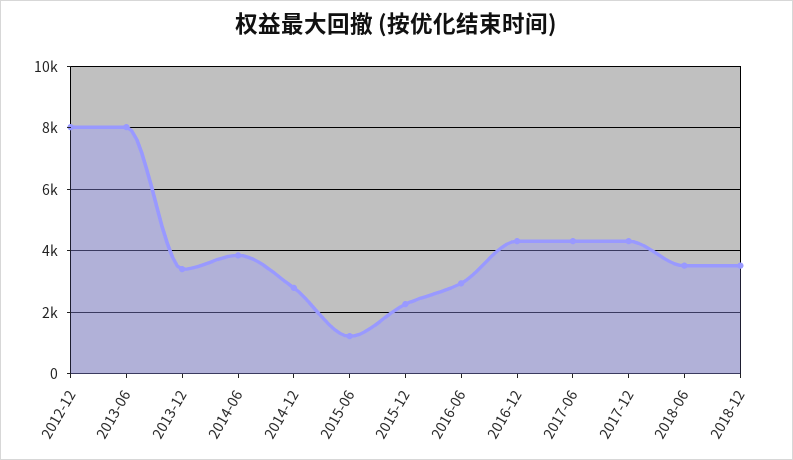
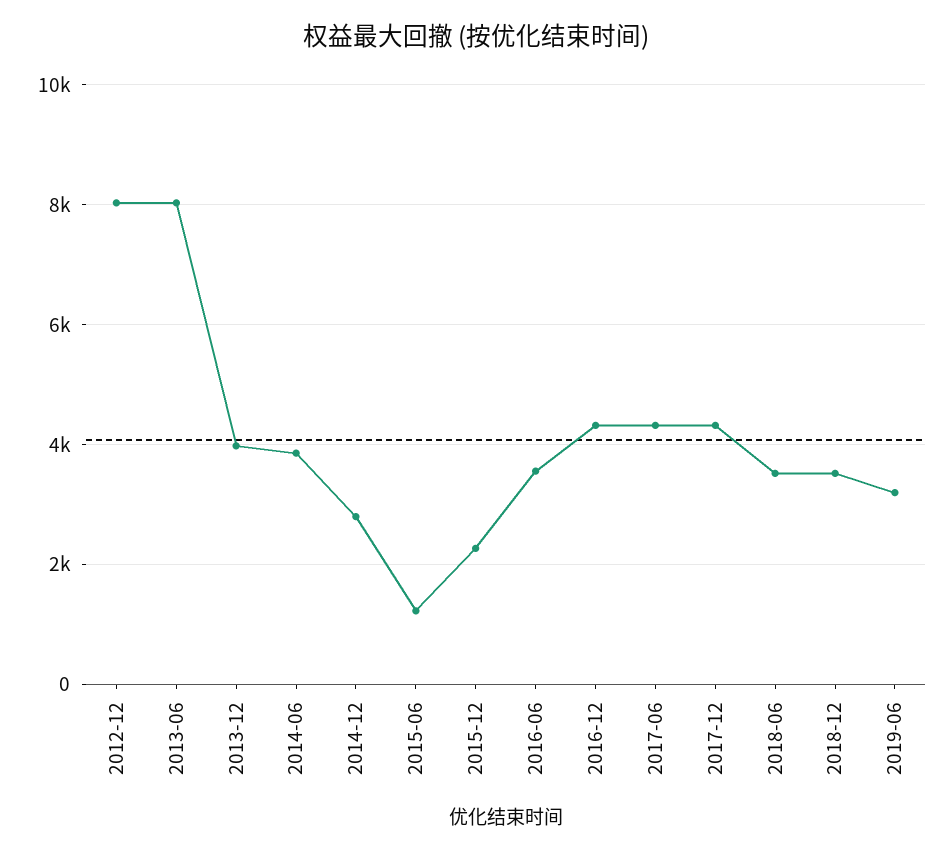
2013-12: 3400 -> 4000
2016-06: 3000 -> 3600
2019-06: none -> 3200

